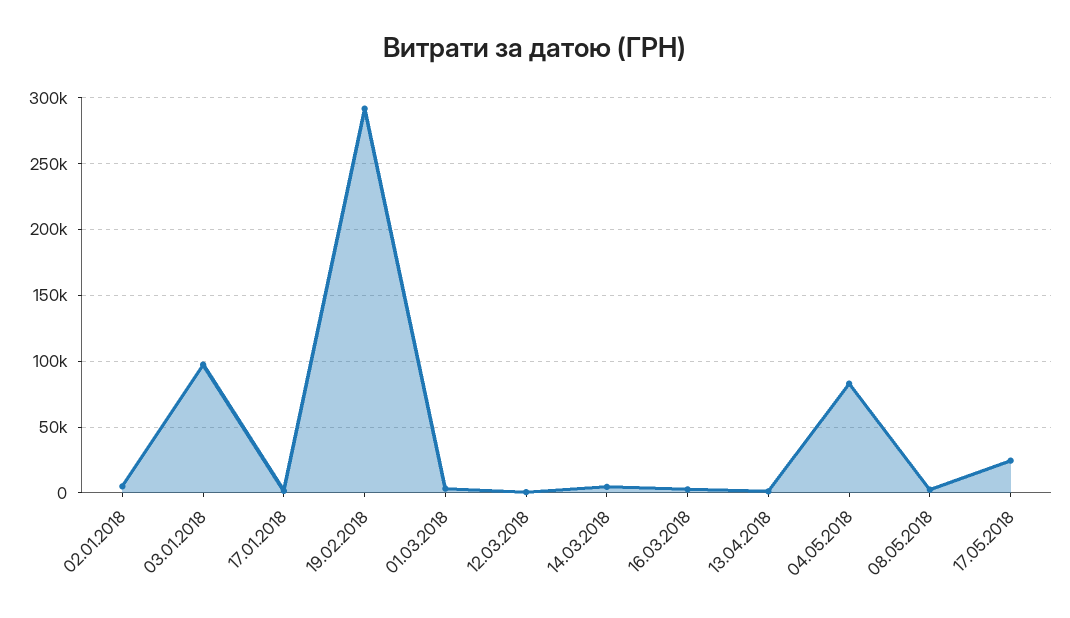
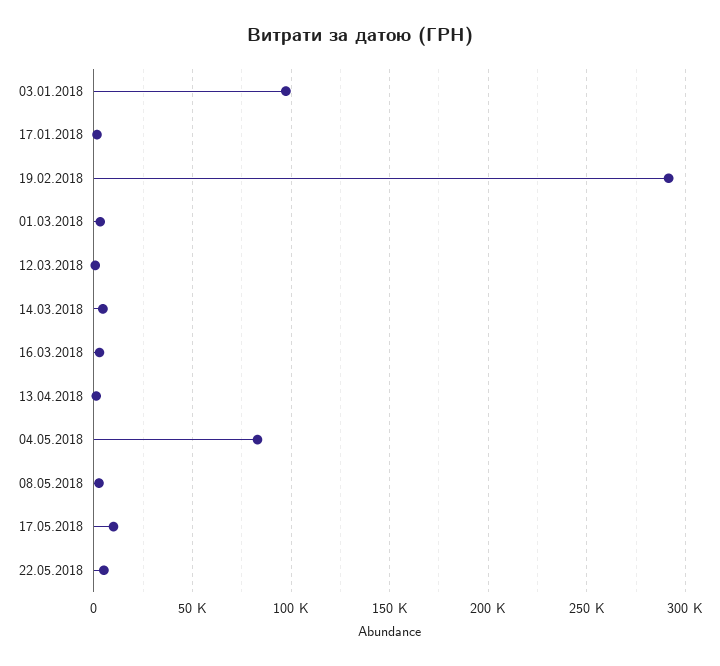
02.01.2018: 5000 -> none
17.05.2018: 25000 -> 10000
22.05.2018: none -> 5000

